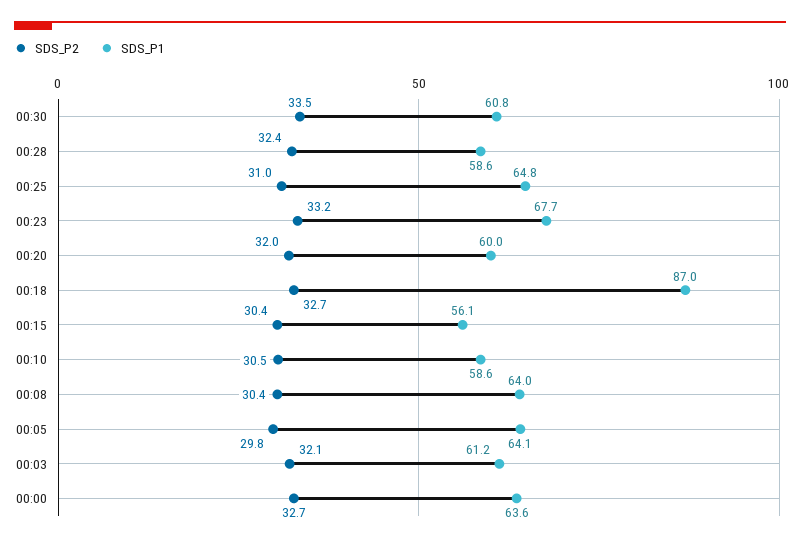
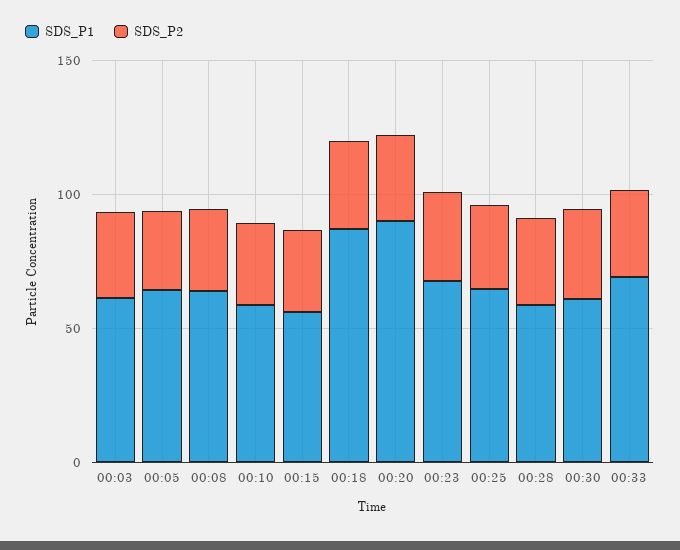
SDS_P1, 00:20: 60 -> 90
SDS_P2, 00:00: 32.7 -> none
SDS_P1, 00:00: 63.6 -> none
SDS_P1, 00:33: none -> 70
SDS_P2, 00:33: none -> 30

